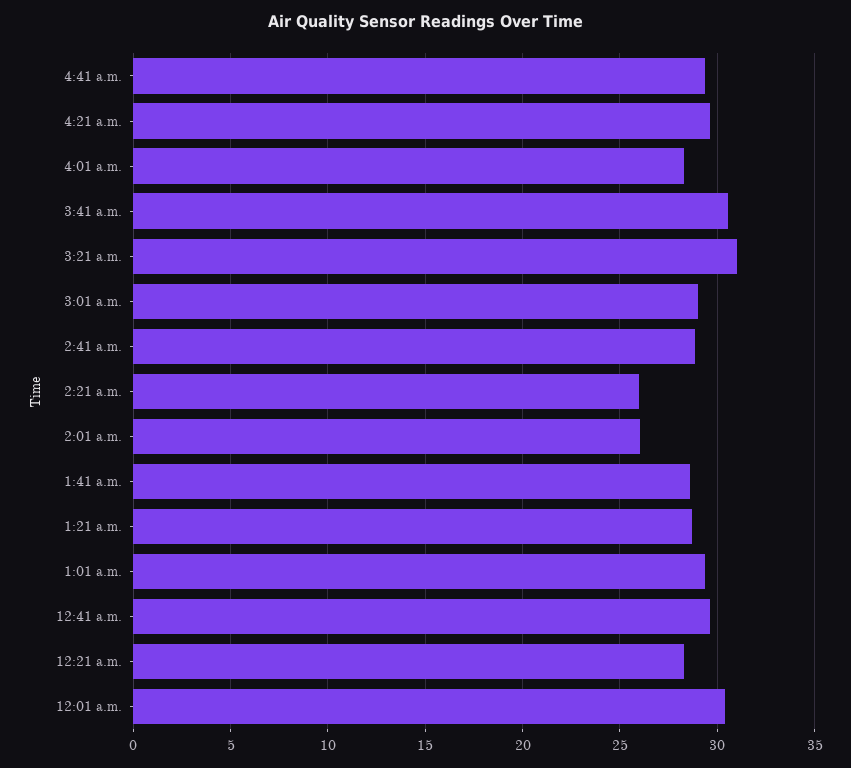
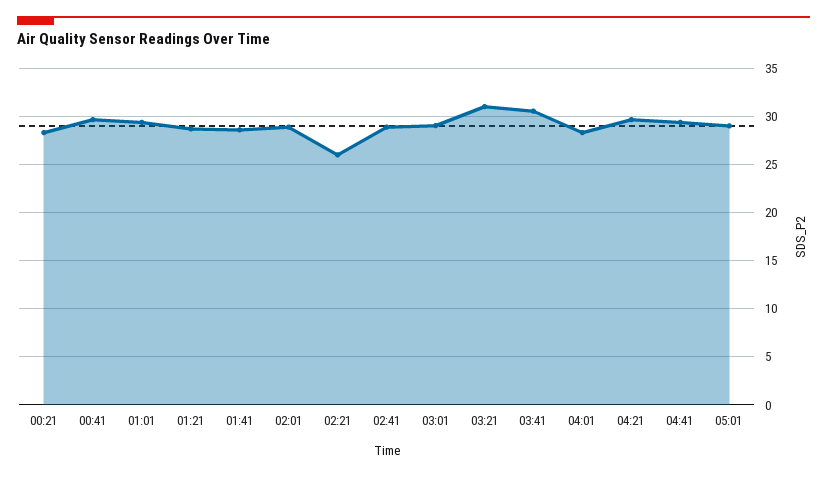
2:01 a.m.: 26 -> 29
12:01 a.m.: 30.5 -> none
05:01: none -> 29

